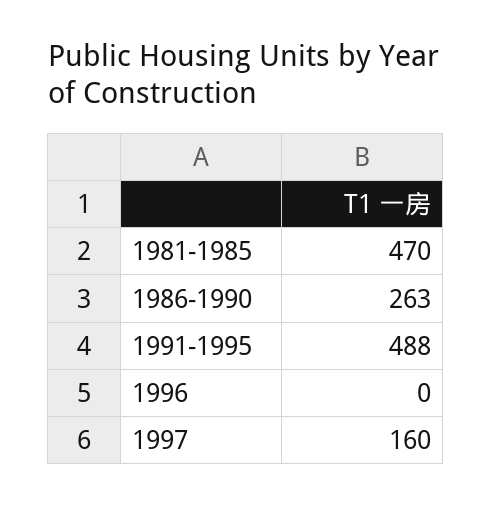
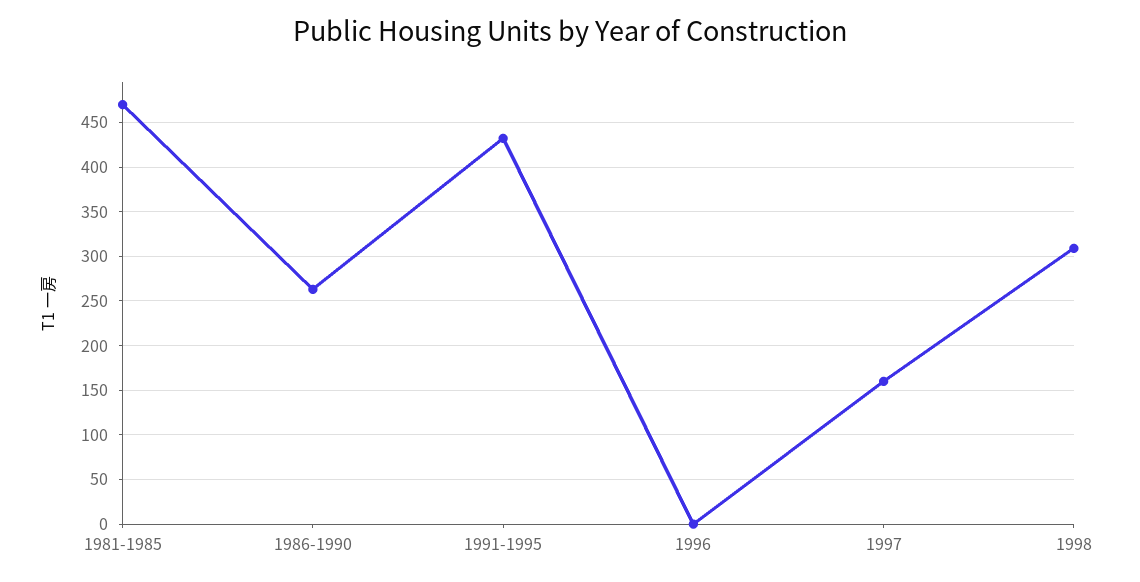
1991-1995: 488 -> 430
1998: none -> 310

